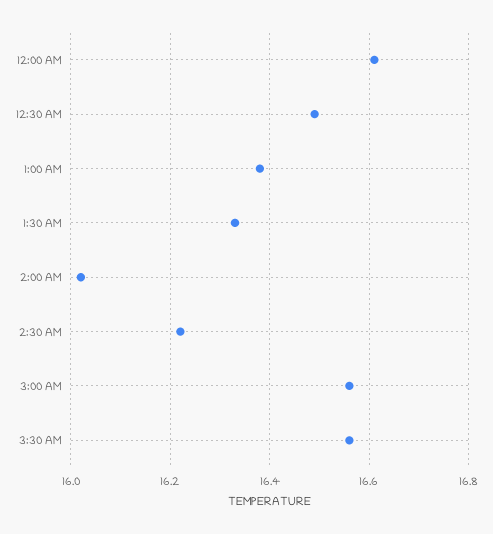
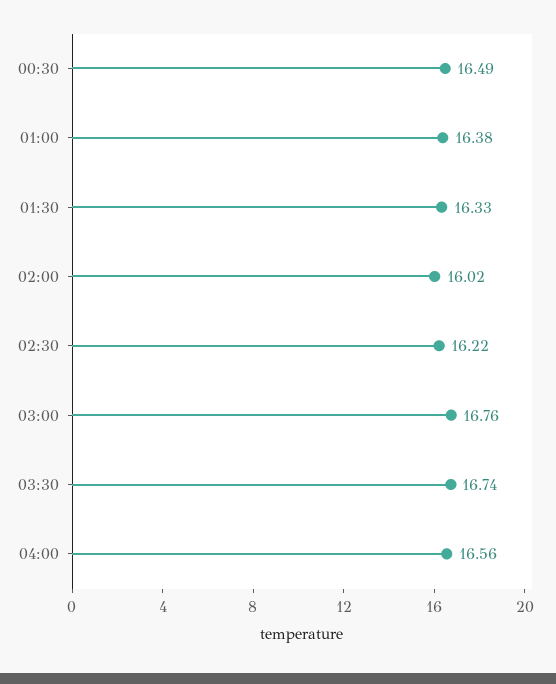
12:00 AM: 16.6 -> none
3:00 AM: 16.55 -> 16.76
3:30 AM: 16.55 -> 16.74
04:00: none -> 16.56

